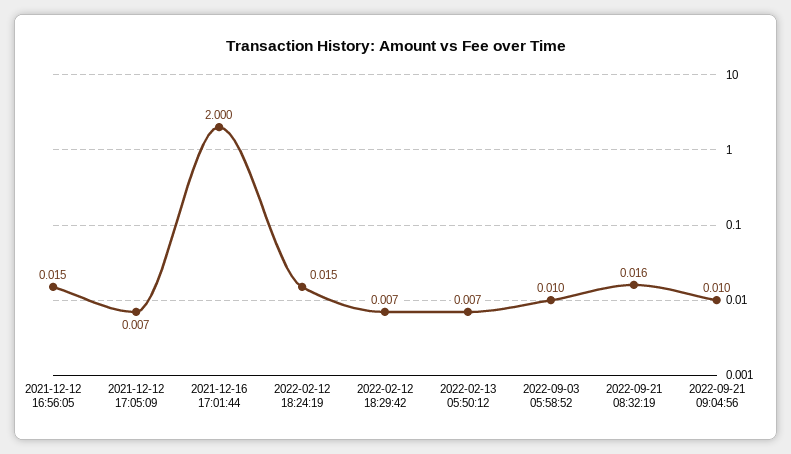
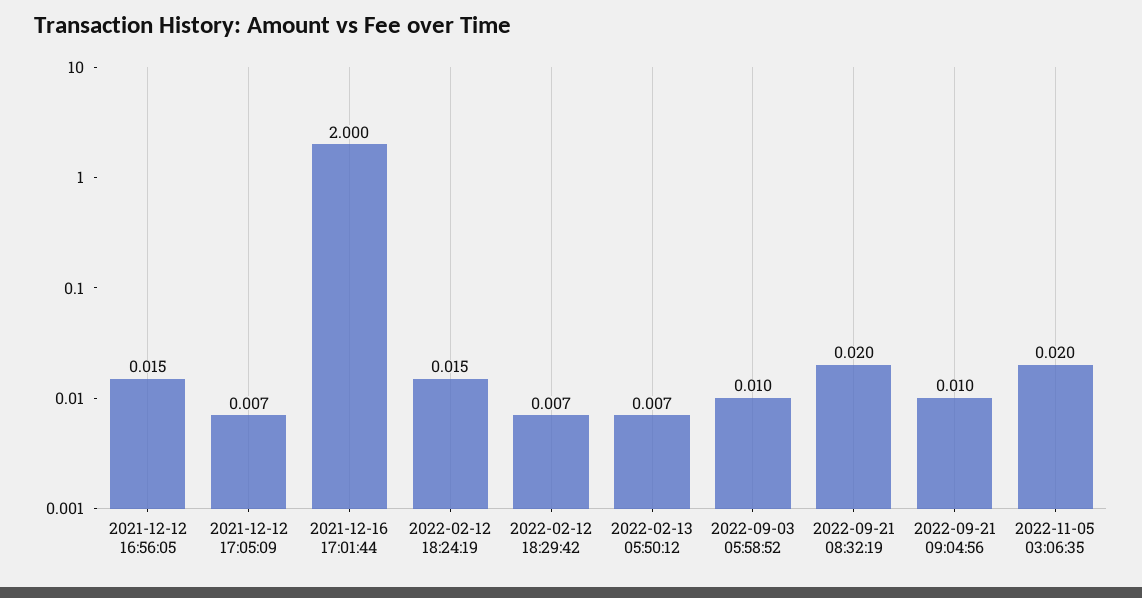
2022-09-21 08:32:19: 0.016 -> 0.02
2022-11-05 03:06:35: none -> 0.02

